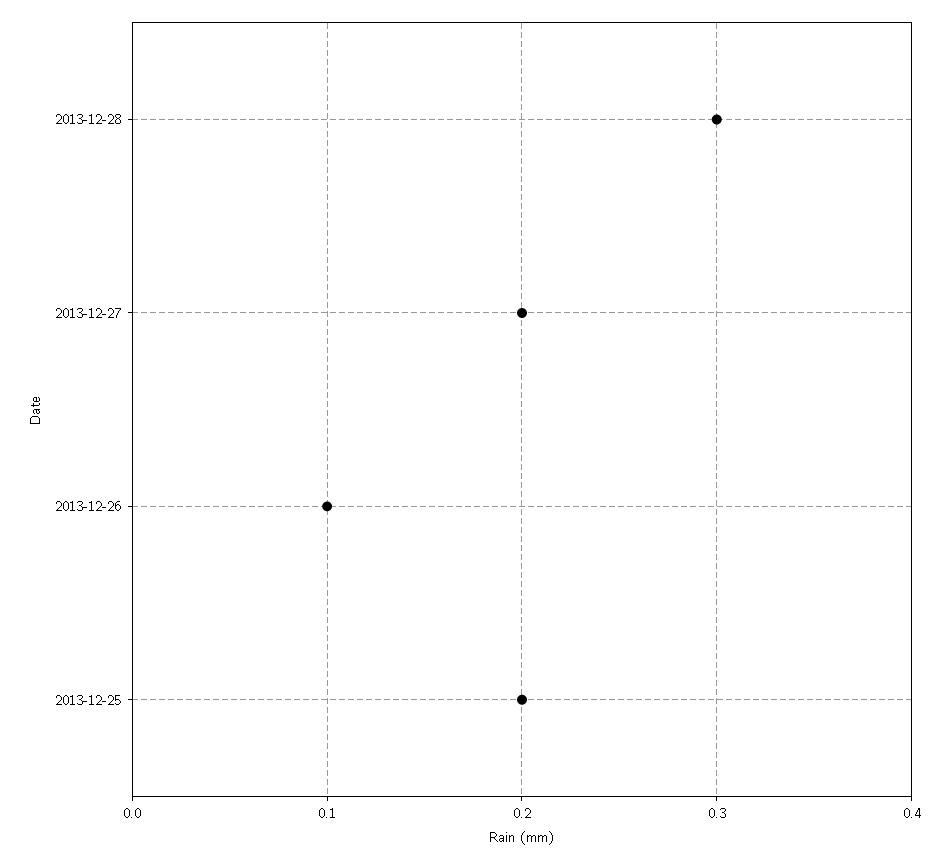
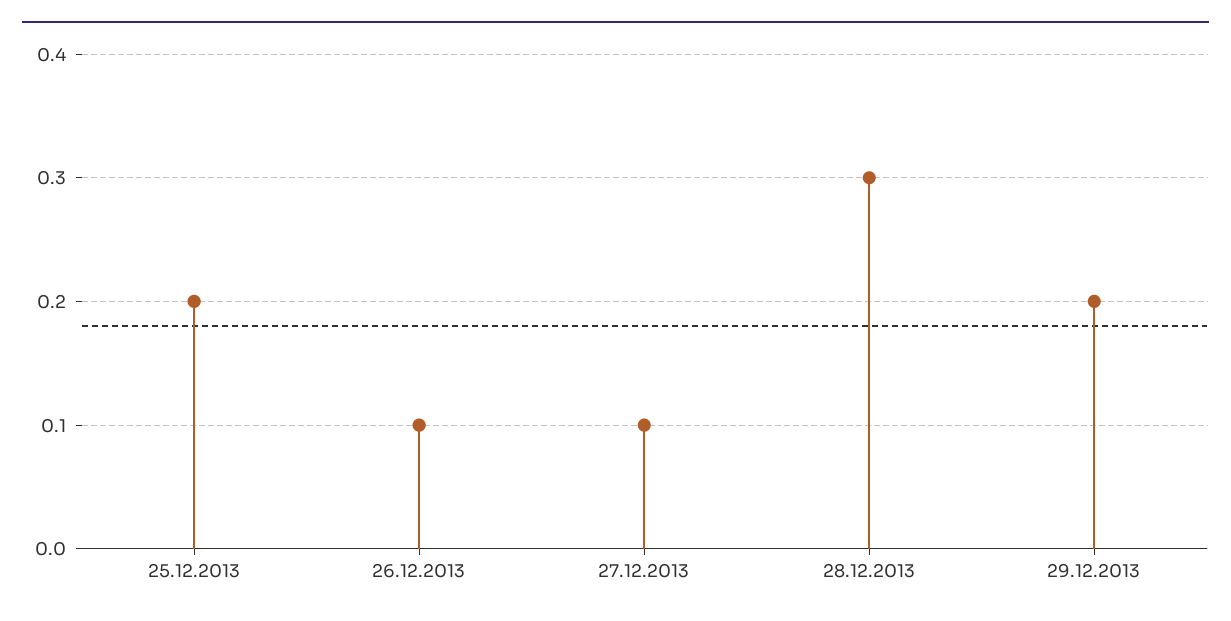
2013-12-27: 0.2 -> 0.1
29.12.2013: none -> 0.2

